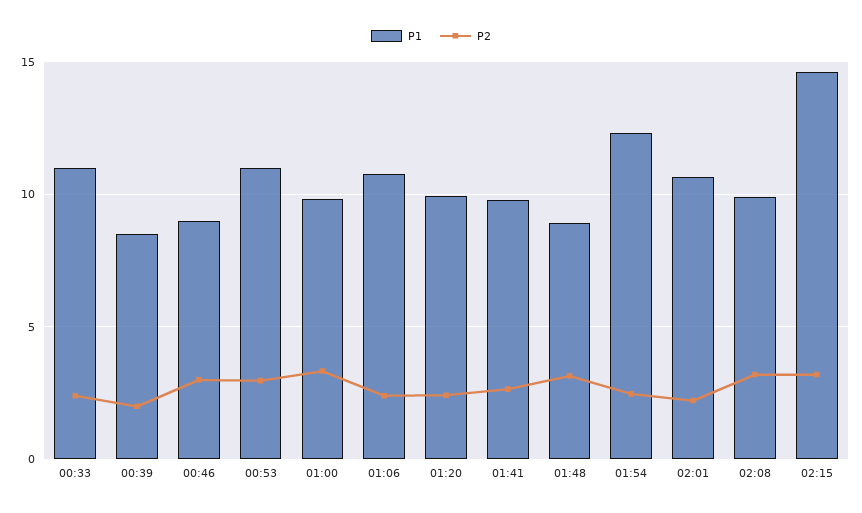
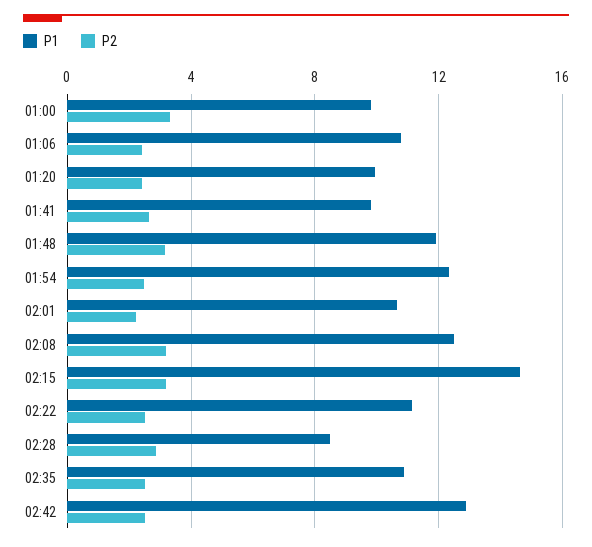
P1, 00:33: 11 -> none
P2, 00:33: 2.5 -> none
P1, 00:39: 8.5 -> none
P2, 00:39: 2 -> none
P1, 00:46: 9 -> none
P2, 00:46: 3 -> none
P1, 00:53: 11 -> none
P2, 00:53: 3 -> none
P1, 01:48: 9 -> 12
P1, 02:08: 10 -> 12.5
P1, 02:22: none -> 11
P2, 02:22: none -> 2.5
P1, 02:28: none -> 8.5
P2, 02:28: none -> 3
P1, 02:35: none -> 11
P2, 02:35: none -> 2.5
P1, 02:42: none -> 13
P2, 02:42: none -> 2.5

